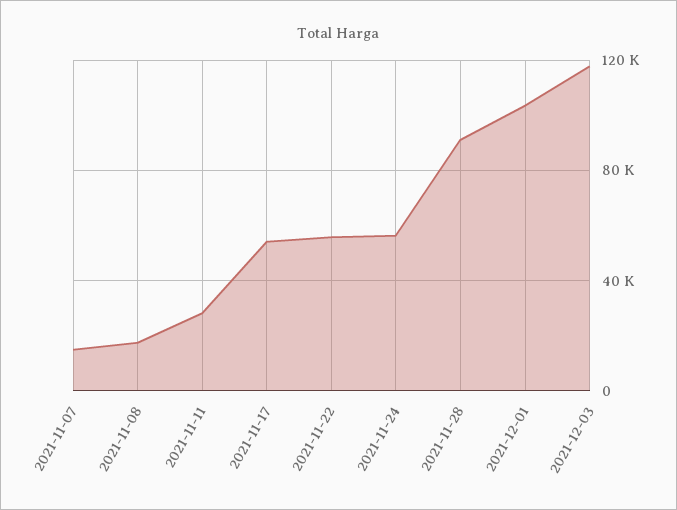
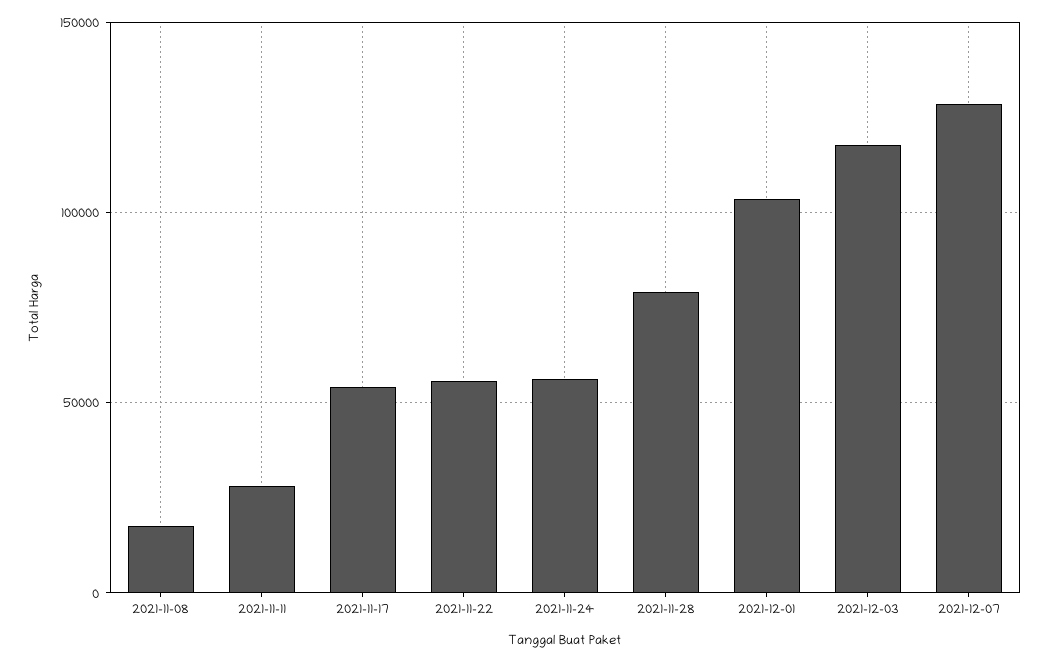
2021-11-07: 15000 -> none
2021-11-28: 90000 -> 80000
2021-12-07: none -> 130000

